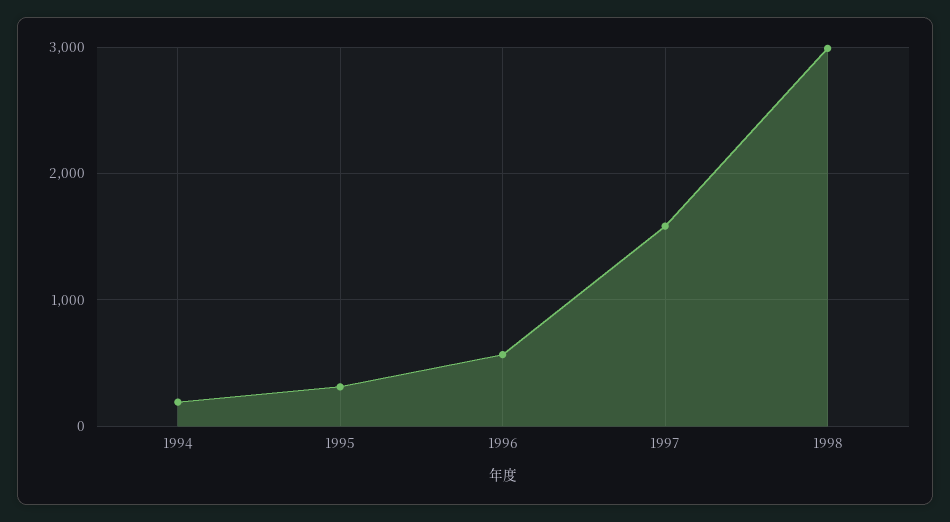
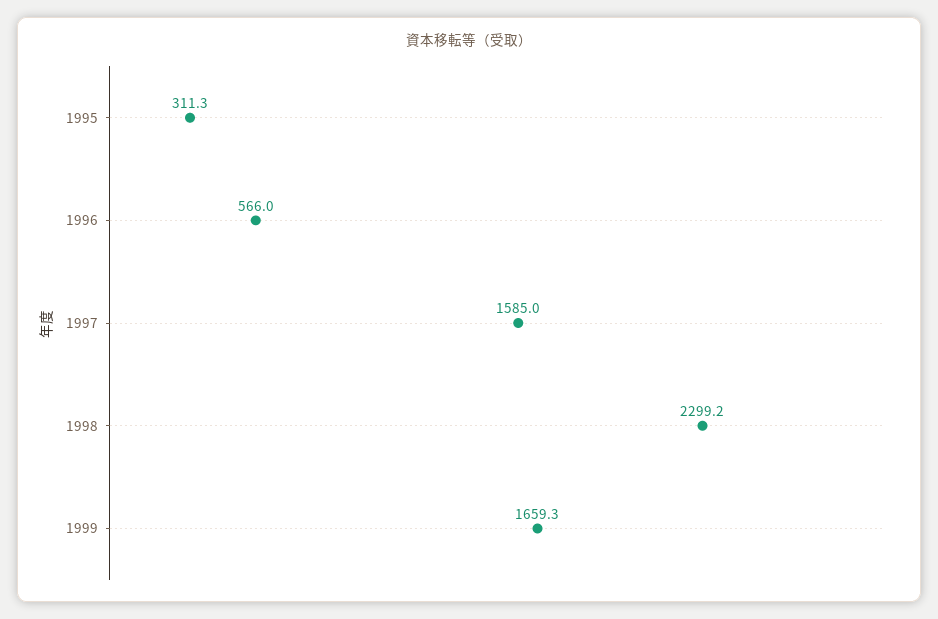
1994: 200 -> none
1998: 3000 -> 2299.2
1999: none -> 1659.3

